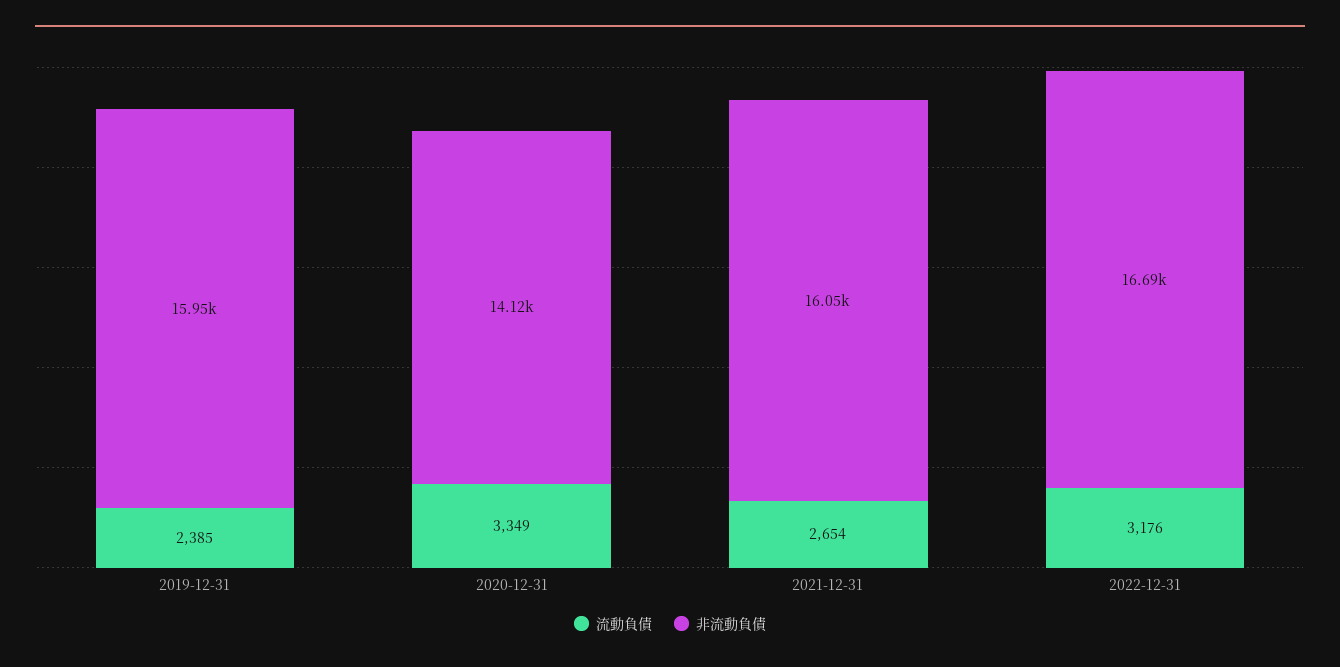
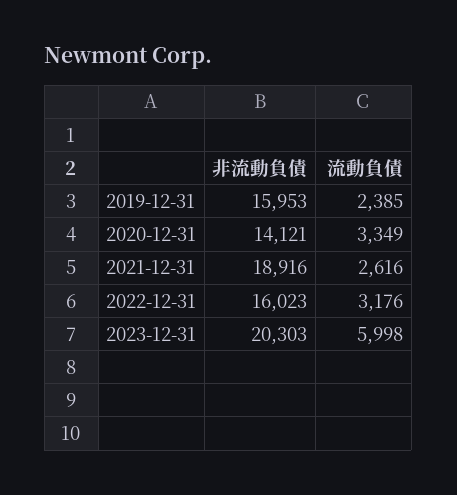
流動負債, 2021-12-31: 2654 -> 2616
非流動負債, 2021-12-31: 16050 -> 18916
非流動負債, 2022-12-31: 16690 -> 16023
非流動負債, 2023-12-31: none -> 20303
流動負債, 2023-12-31: none -> 5998

